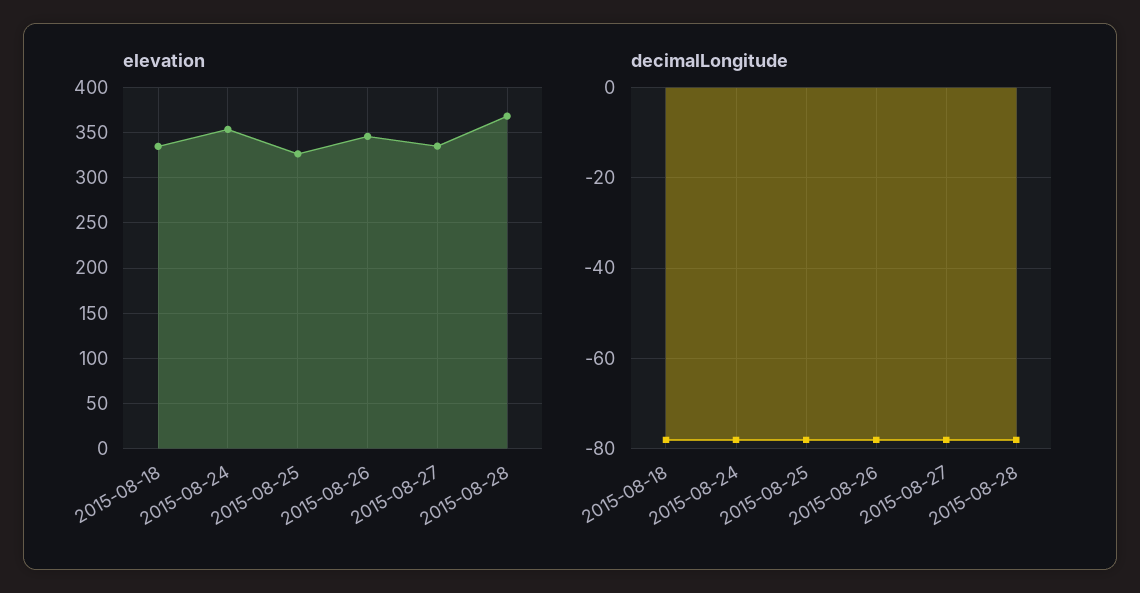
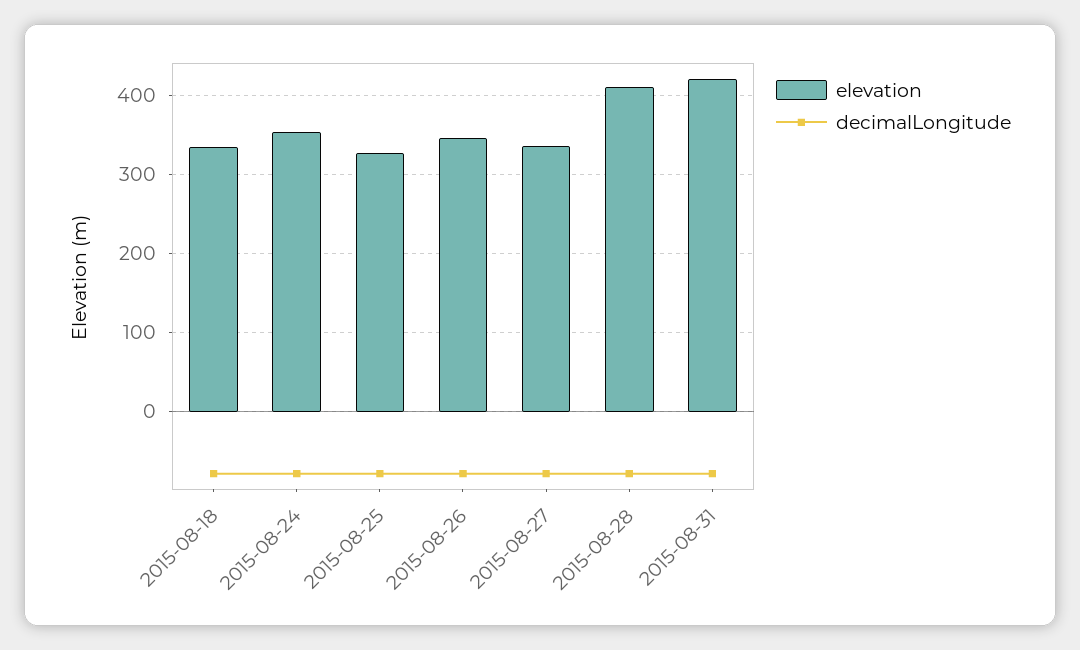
elevation, 2015-08-28: 370 -> 410
elevation, 2015-08-31: none -> 420
decimalLongitude, 2015-08-31: none -> -80

